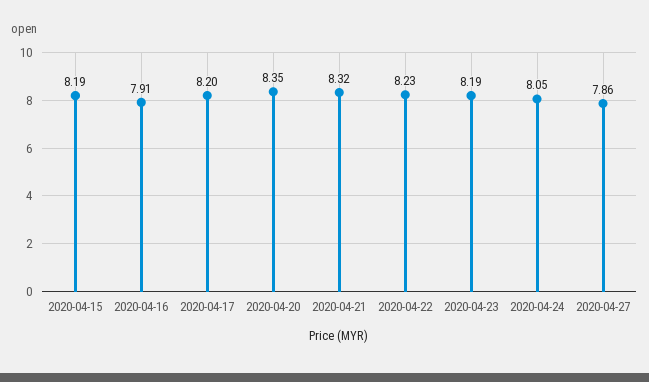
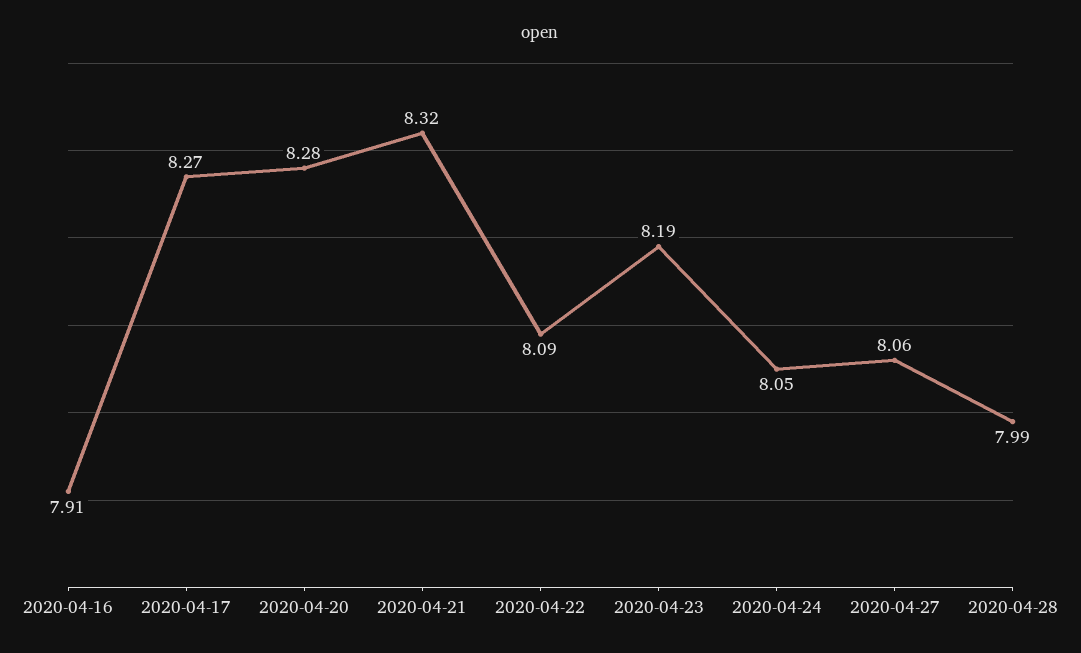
2020-04-15: 8.19 -> none
2020-04-17: 8.2 -> 8.27
2020-04-20: 8.35 -> 8.28
2020-04-22: 8.23 -> 8.09
2020-04-27: 7.86 -> 8.06
2020-04-28: none -> 7.99

